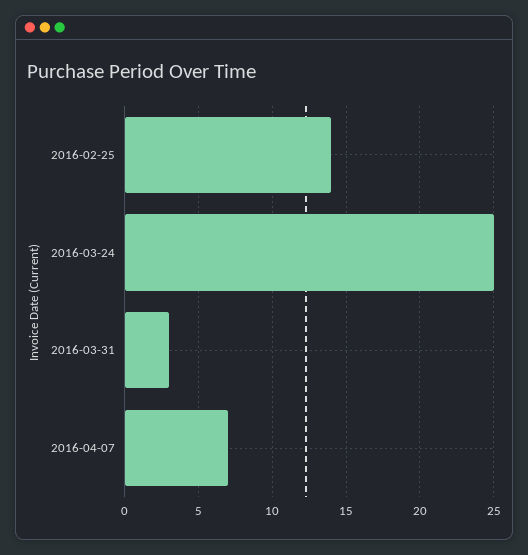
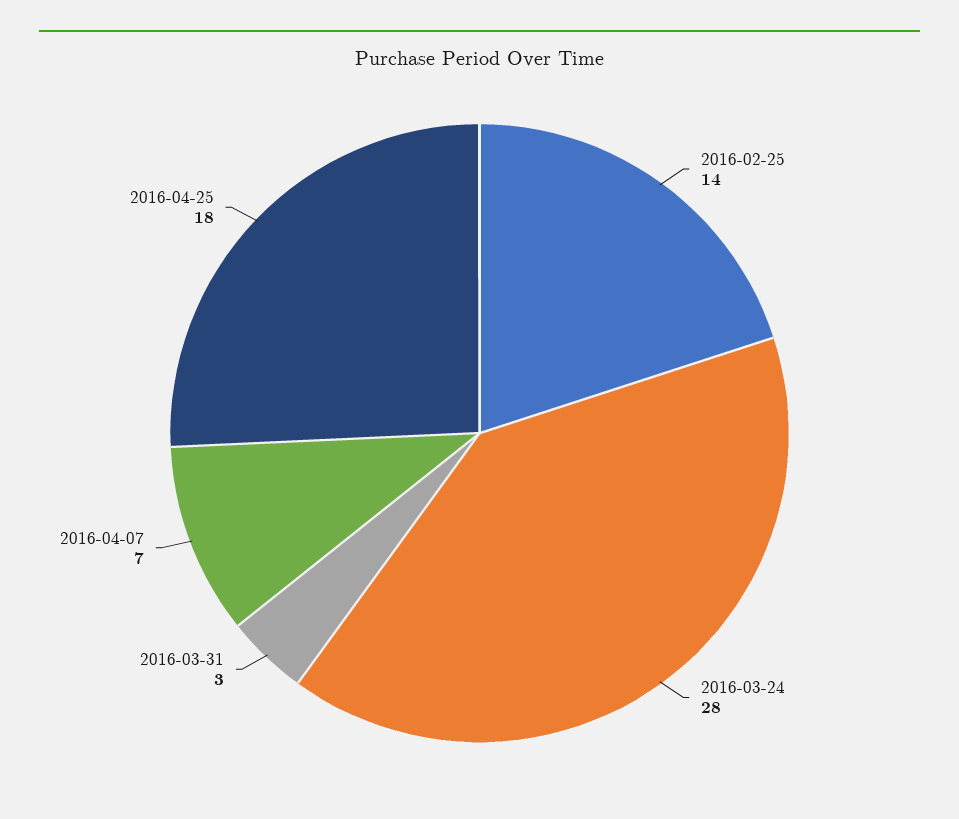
2016-03-24: 25 -> 28
2016-04-25: none -> 18

